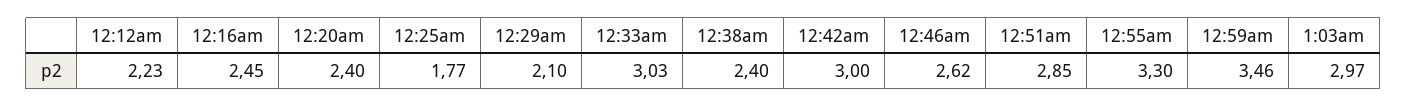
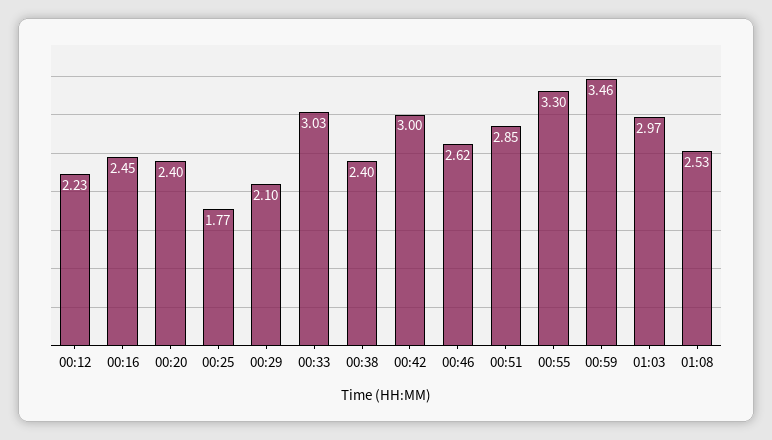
01:08: none -> 2.53

